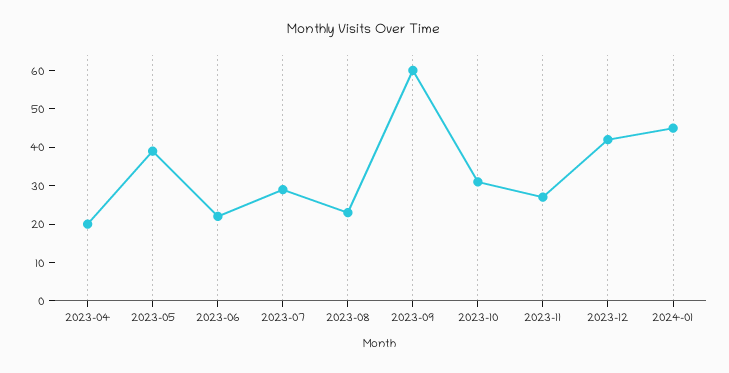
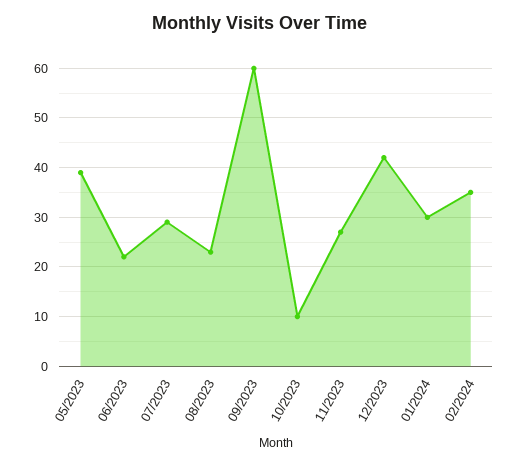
2023-04: 20 -> none
2023-10: 30 -> 10
2024-01: 45 -> 30
02/2024: none -> 35

